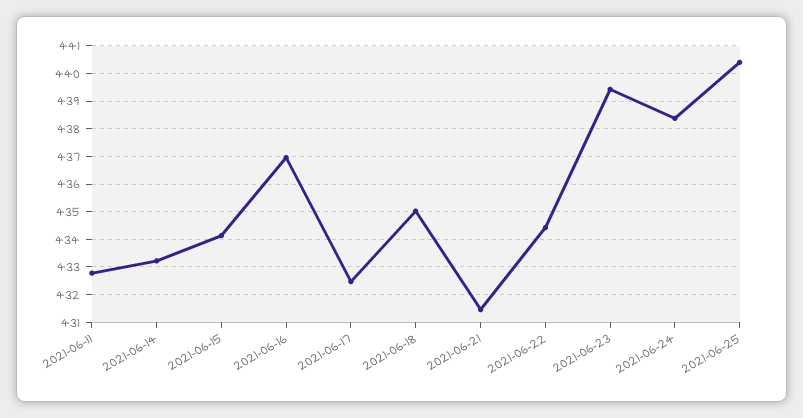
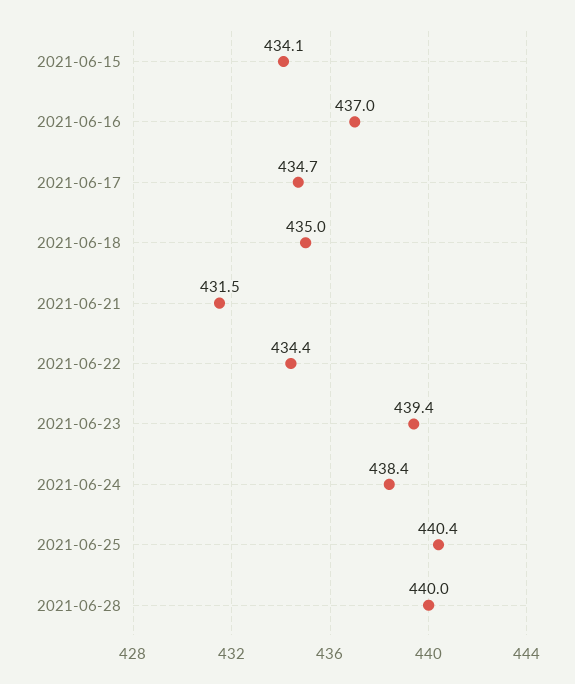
2021-06-11: 432.75 -> none
2021-06-14: 433.25 -> none
2021-06-17: 432.5 -> 434.7
2021-06-28: none -> 440

